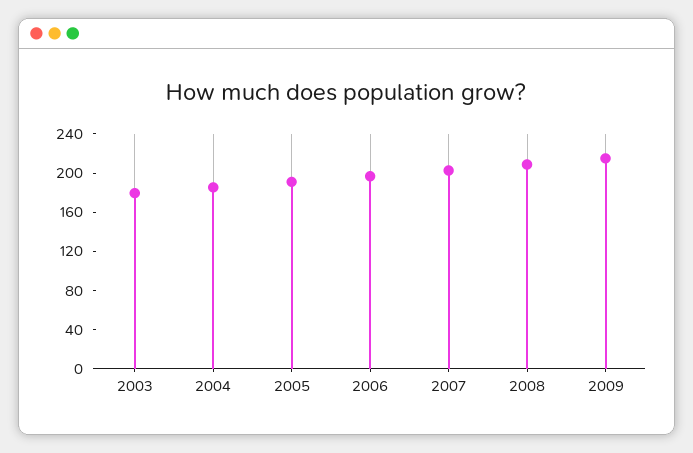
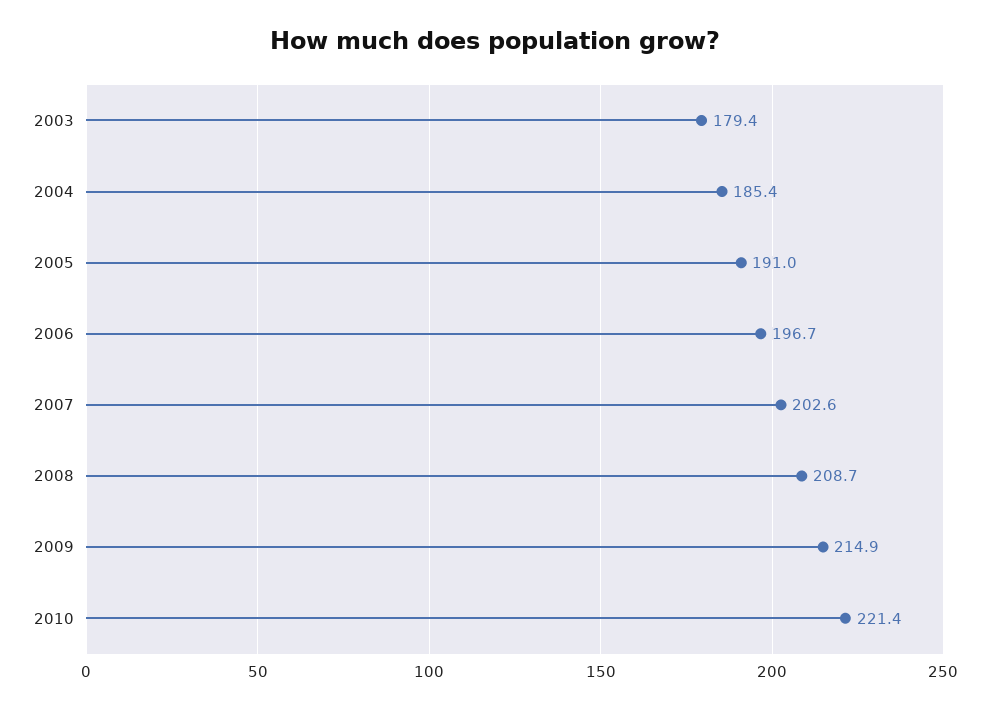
2010: none -> 221.4

